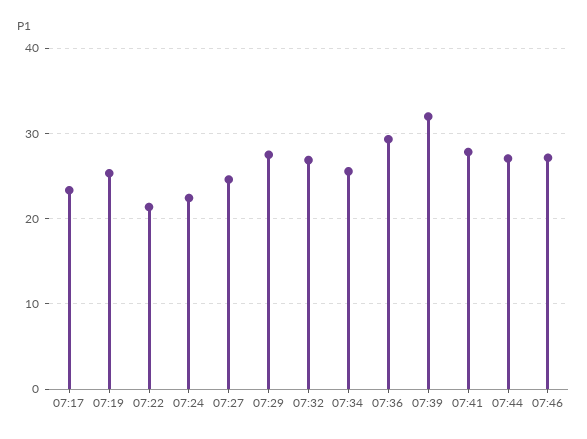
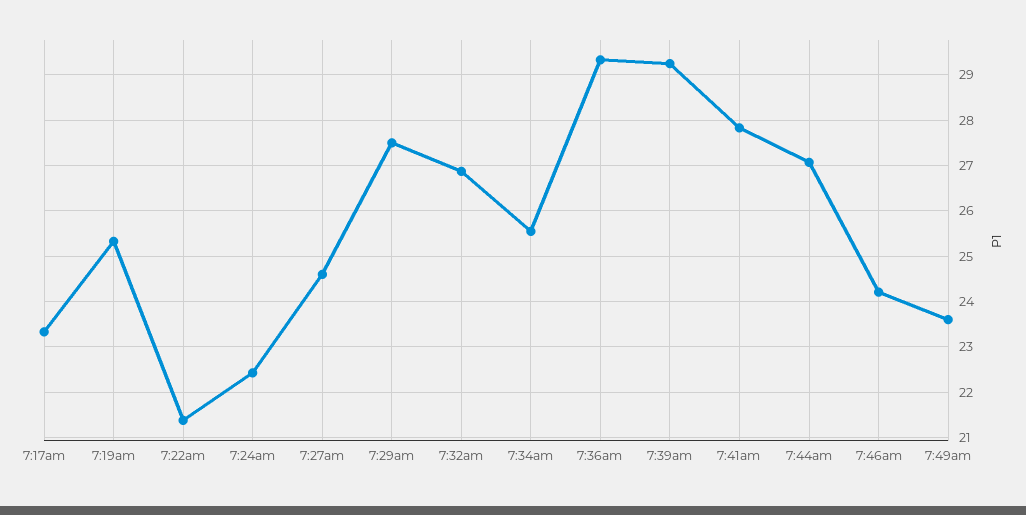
07:39: 32 -> 29.2
07:46: 27 -> 24.2
7:49am: none -> 23.6

